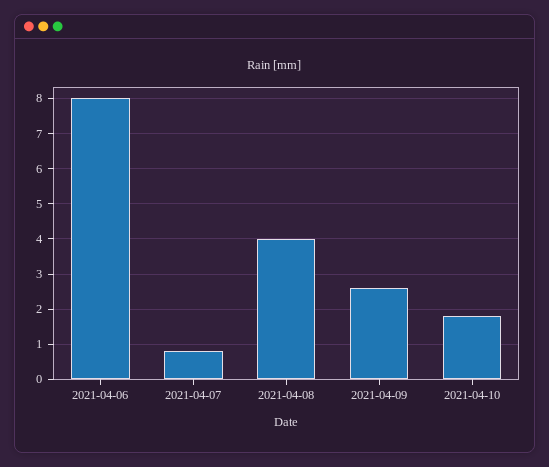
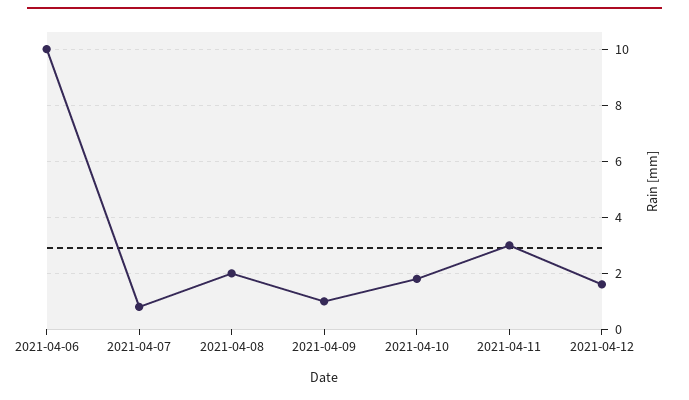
2021-04-06: 8 -> 10
2021-04-08: 4 -> 2
2021-04-09: 2.5 -> 1
2021-04-11: none -> 3
2021-04-12: none -> 1.5

